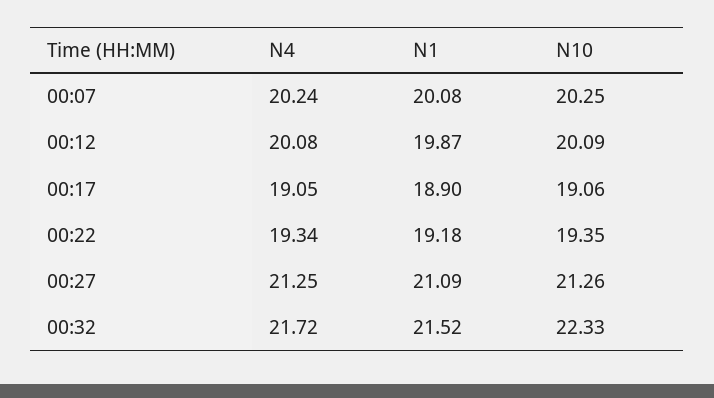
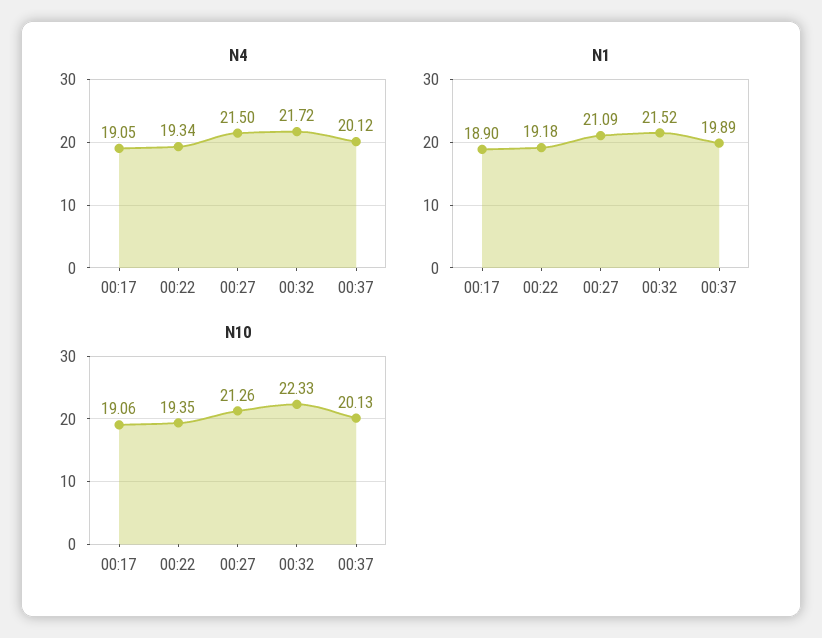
N4, 00:07: 20.24 -> none
N1, 00:07: 20.08 -> none
N10, 00:07: 20.25 -> none
N4, 00:12: 20.08 -> none
N1, 00:12: 19.87 -> none
N10, 00:12: 20.09 -> none
N4, 00:27: 21.25 -> 21.5
N4, 00:37: none -> 20.12
N1, 00:37: none -> 19.89
N10, 00:37: none -> 20.13

